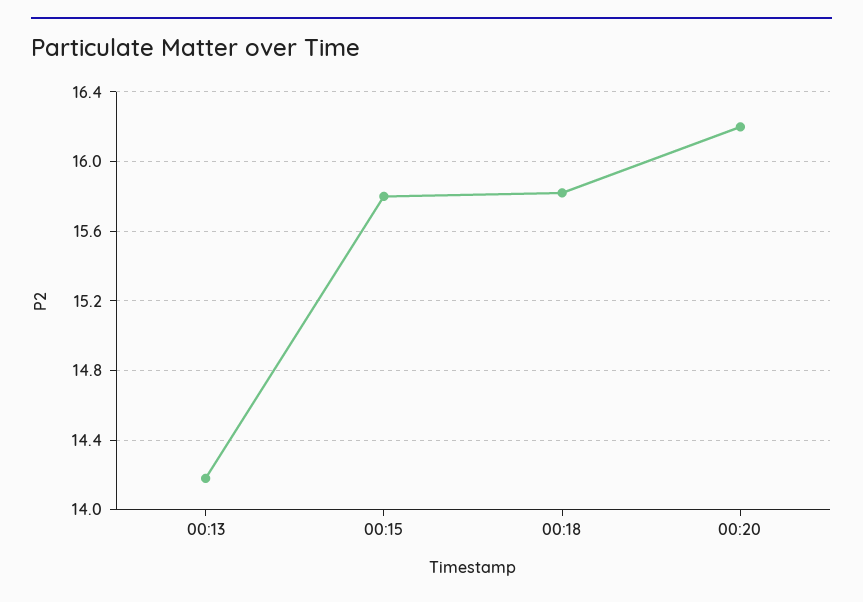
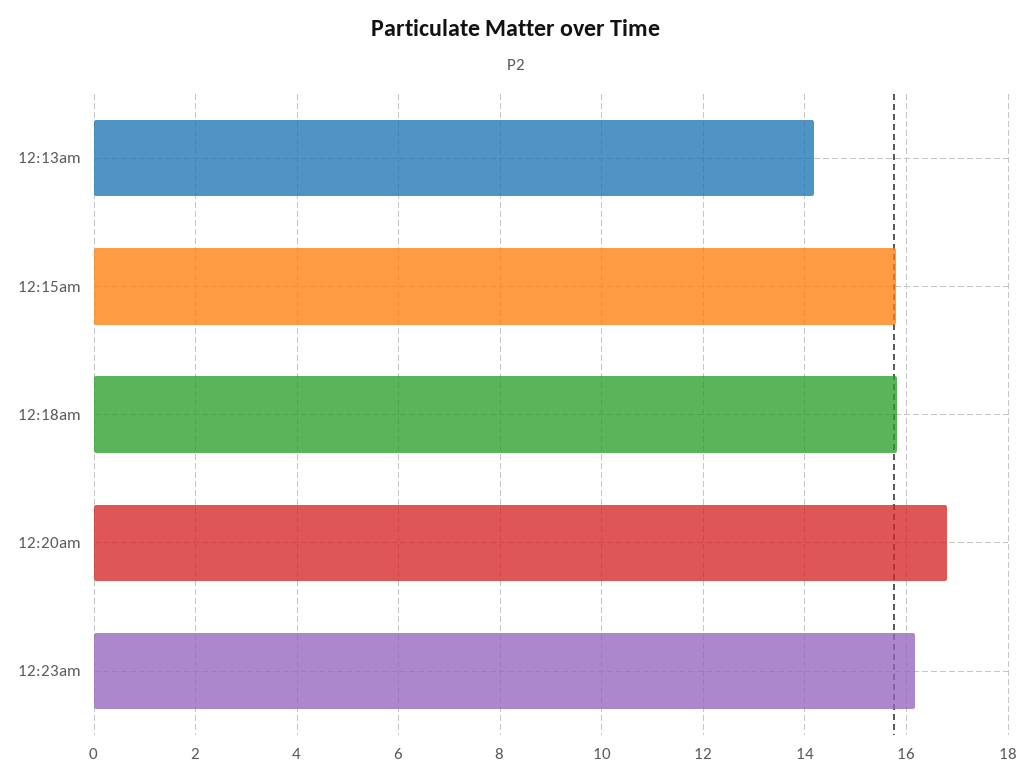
00:20: 16.2 -> 16.8
12:23am: none -> 16.2

